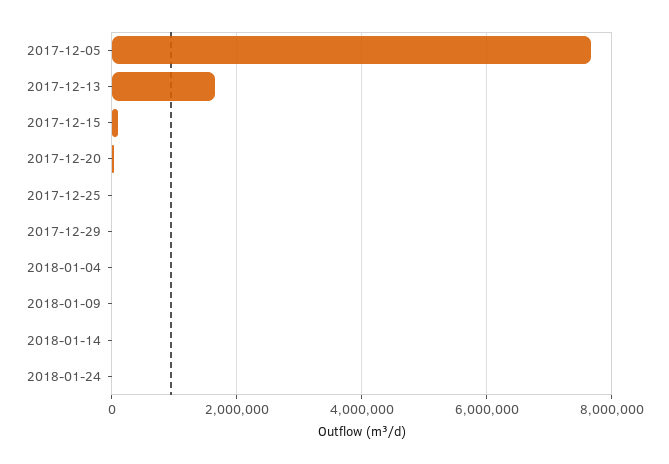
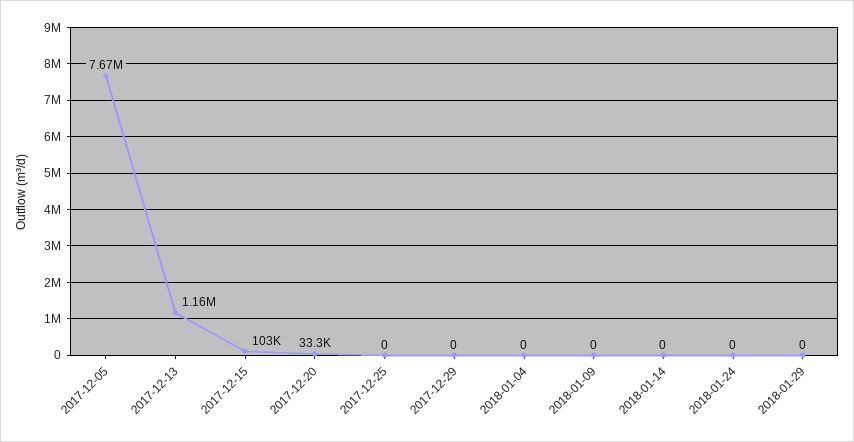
2017-12-13: 1600000 -> 1160000
2018-01-29: none -> 0

